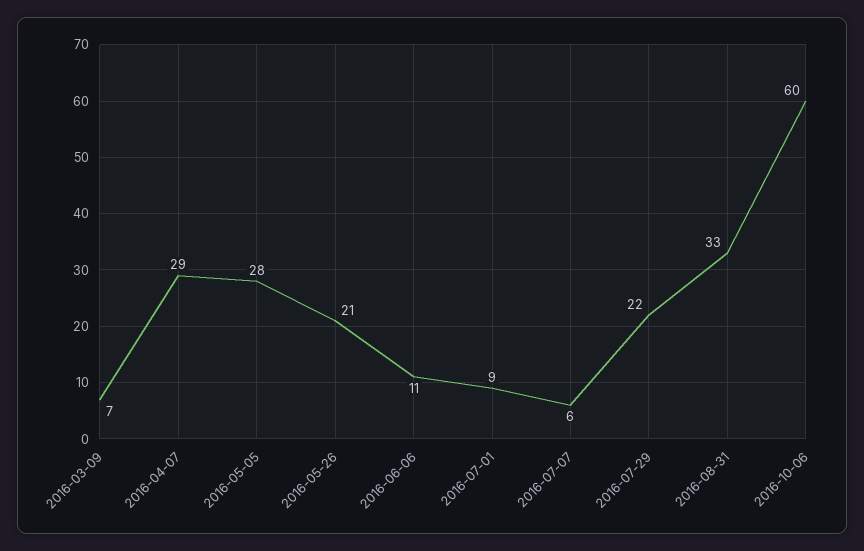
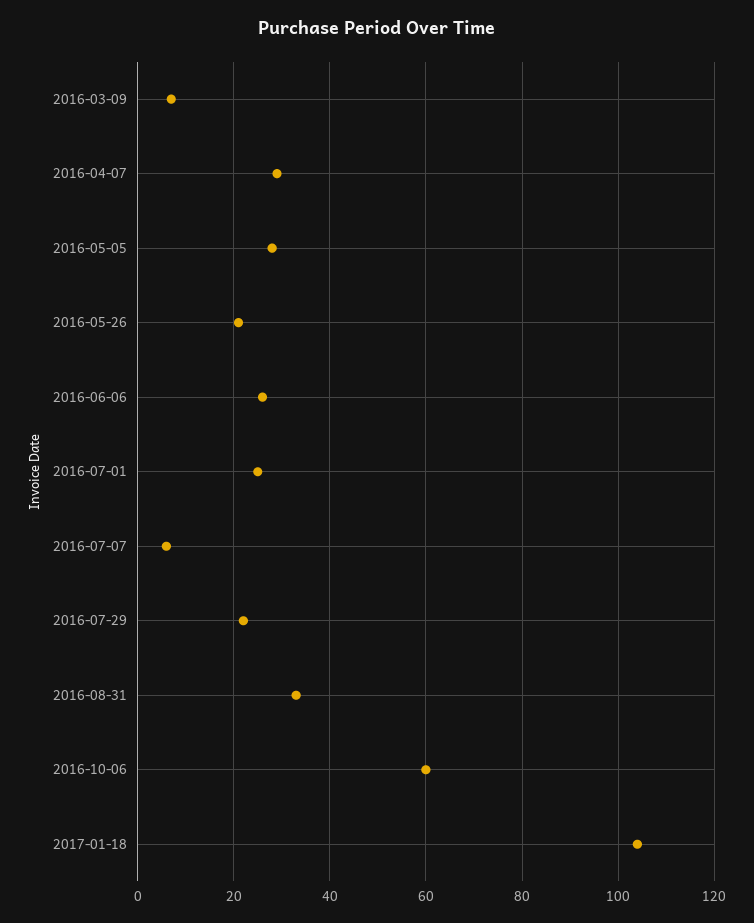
2016-06-06: 11 -> 25
2016-07-01: 9 -> 25
2017-01-18: none -> 105

